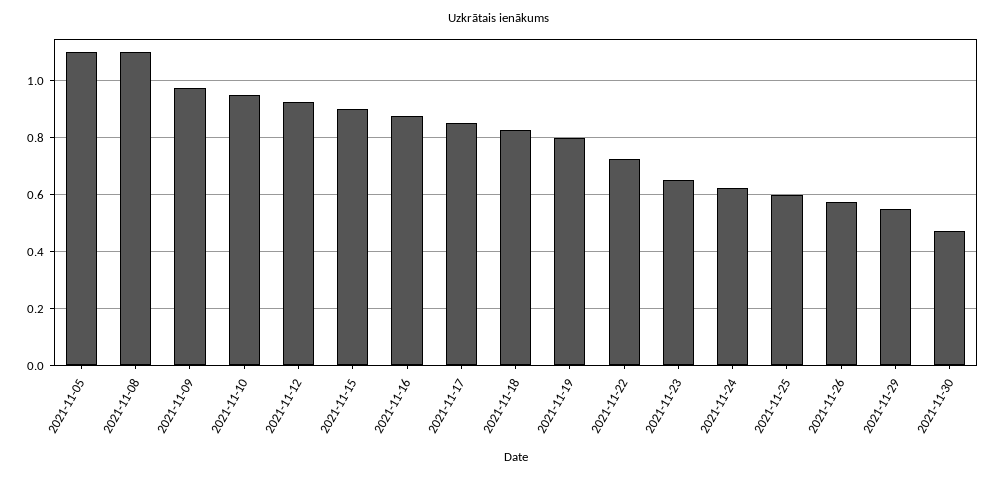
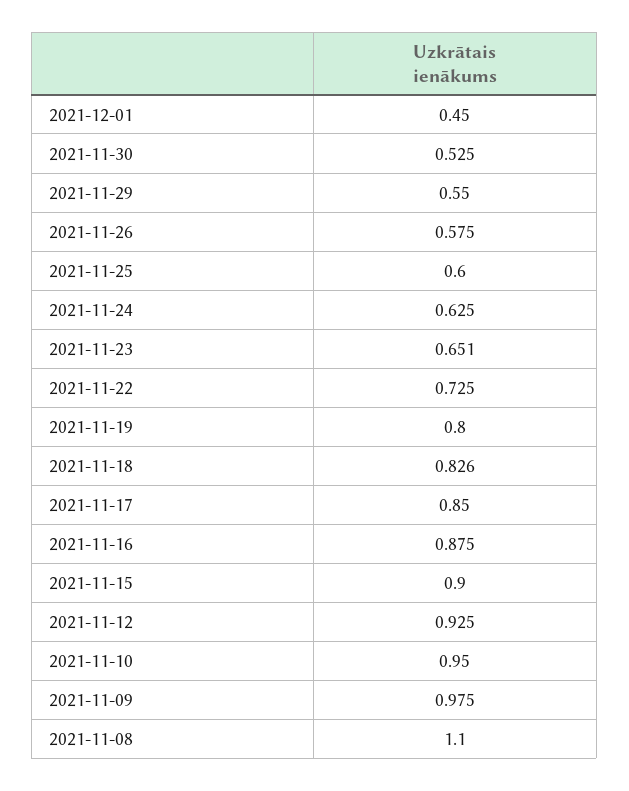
2021-11-05: 1.1 -> none
2021-11-30: 0.475 -> 0.525
2021-12-01: none -> 0.45

